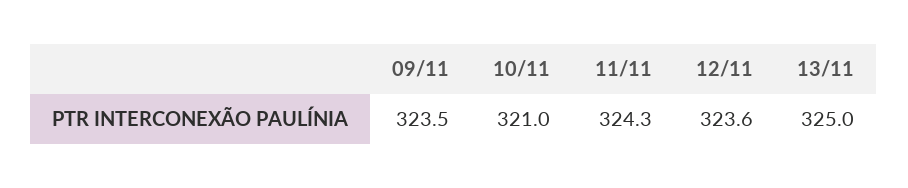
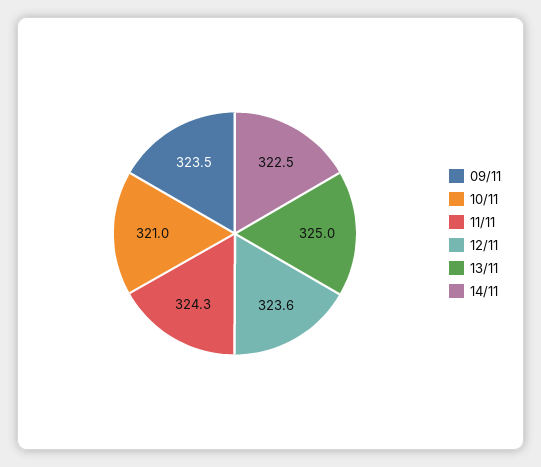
14/11: none -> 322.5

